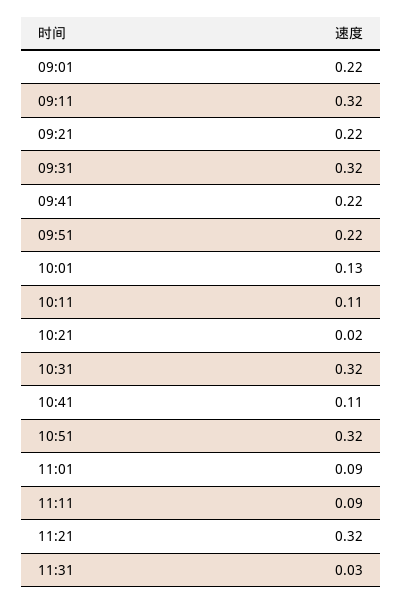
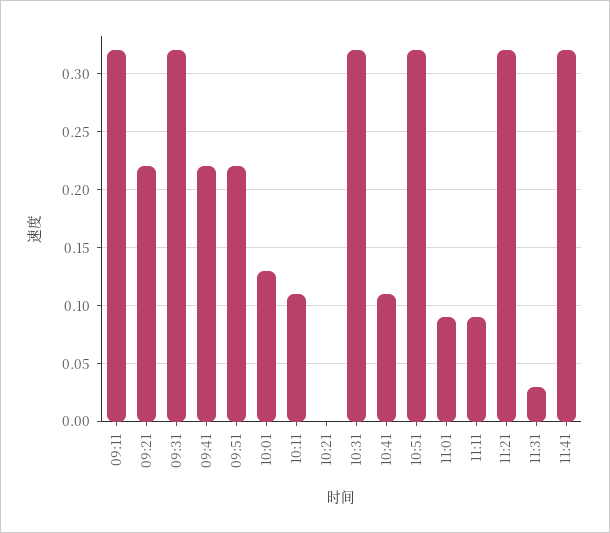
09:01: 0.22 -> none
10:21: 0.02 -> 0
11:41: none -> 0.32

